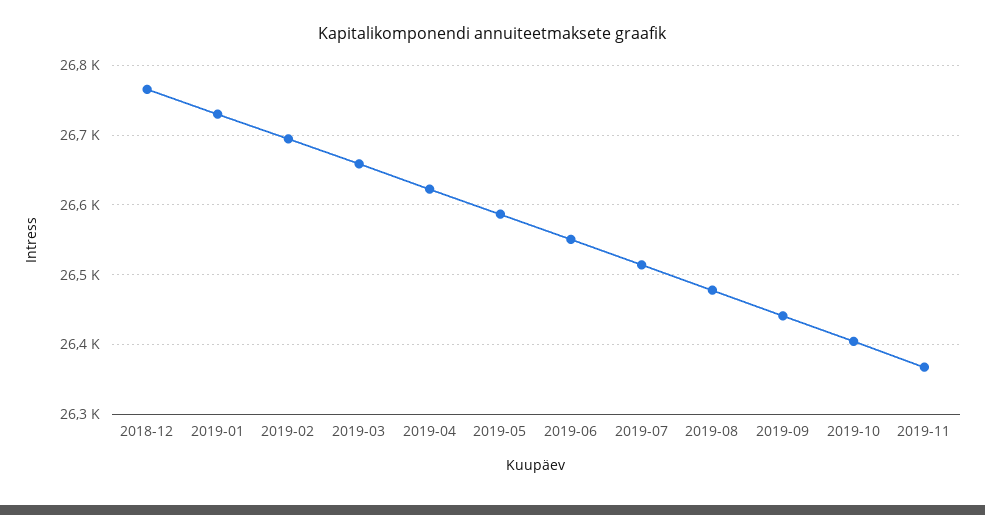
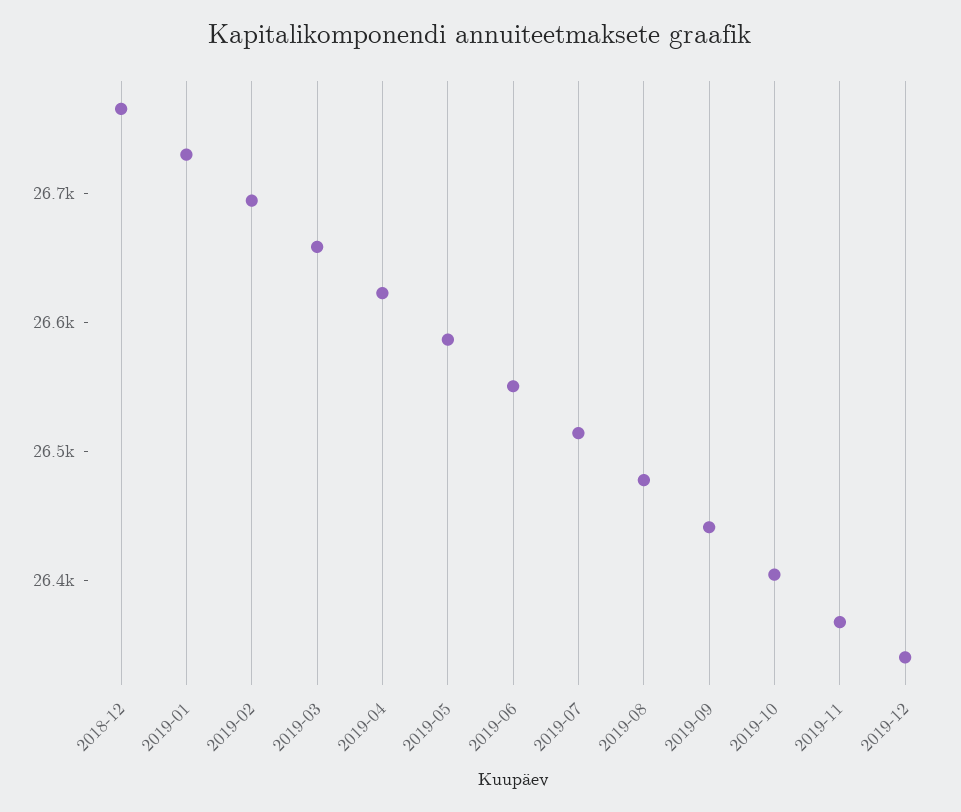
2019-12: none -> 26340

